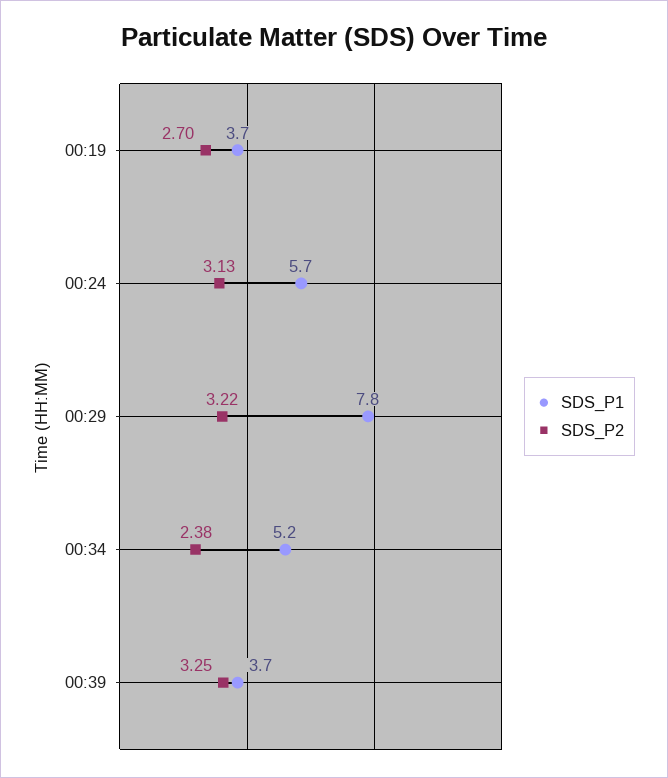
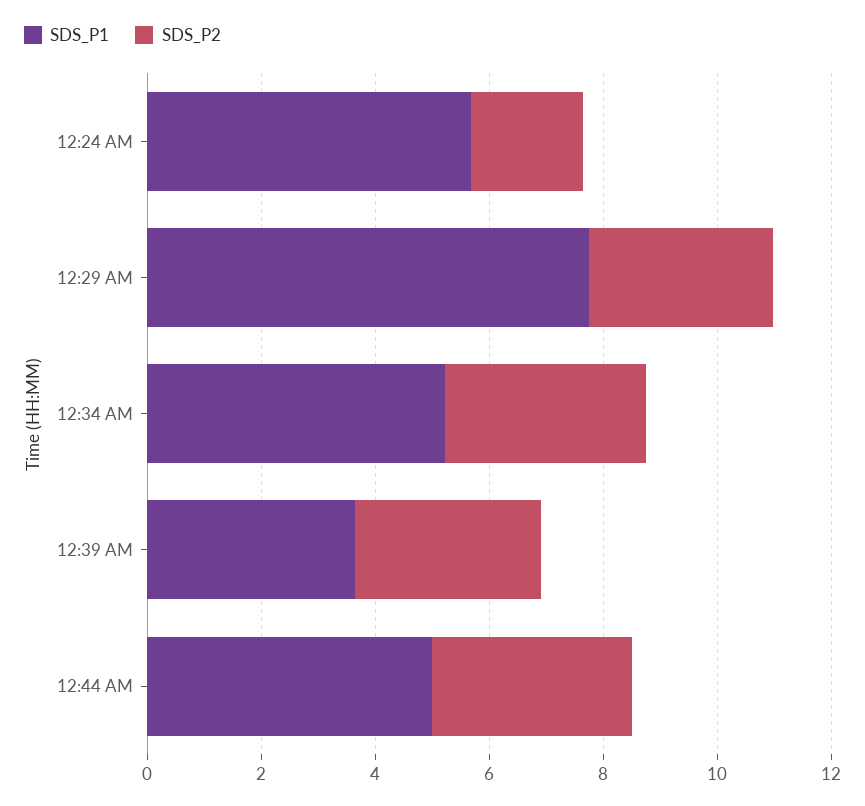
SDS_P1, 00:19: 3.7 -> none
SDS_P2, 00:19: 2.7 -> none
SDS_P2, 00:24: 3.13 -> 2
SDS_P2, 00:34: 2.38 -> 3.5
SDS_P1, 12:44 AM: none -> 5
SDS_P2, 12:44 AM: none -> 3.5

